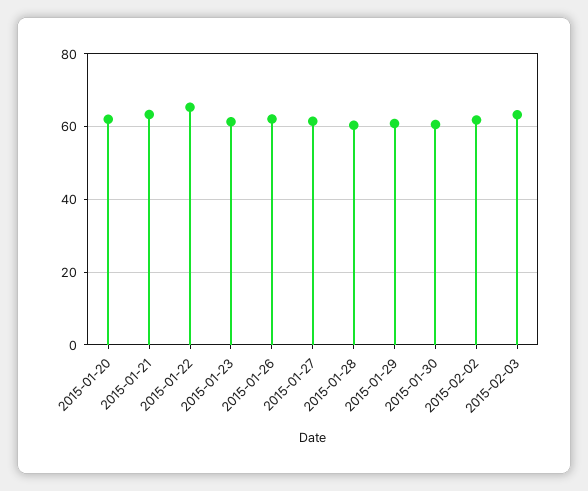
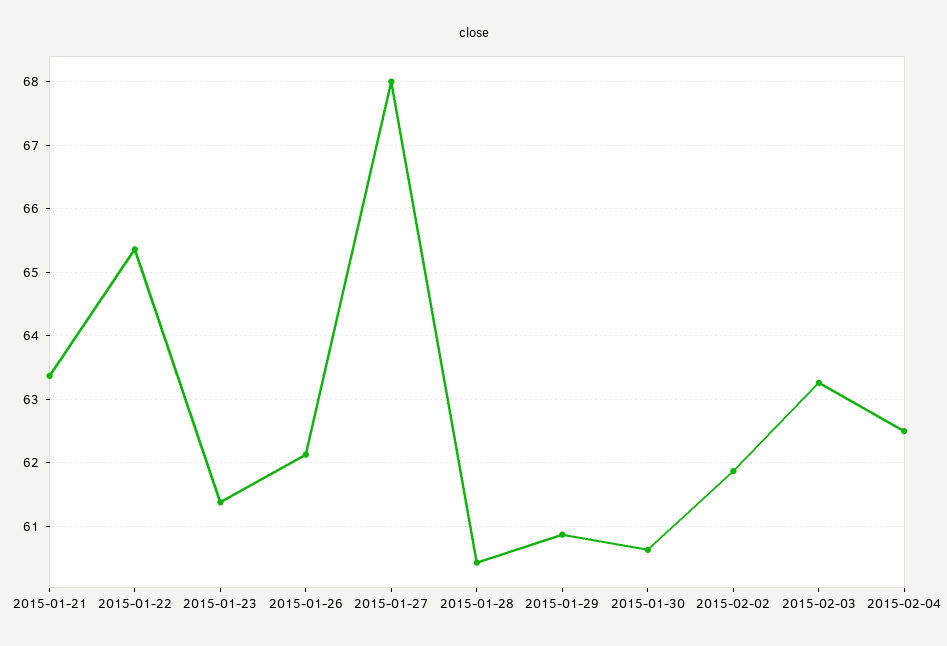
2015-01-20: 62 -> none
2015-01-27: 62 -> 68
2015-02-04: none -> 62.5

